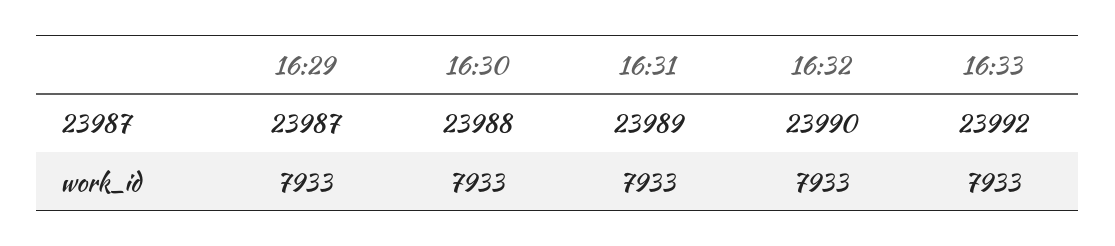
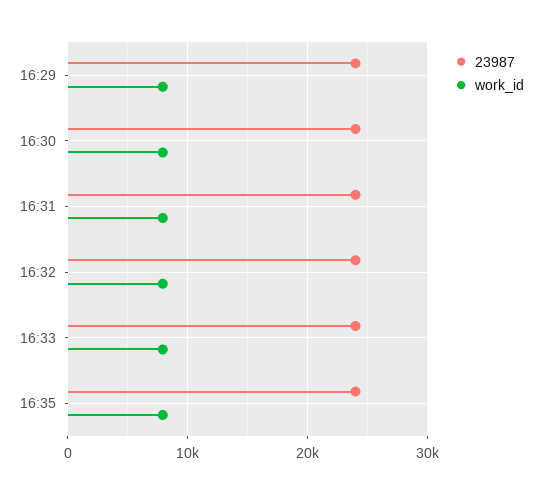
23987, 16:35: none -> 24000
work_id, 16:35: none -> 8000

